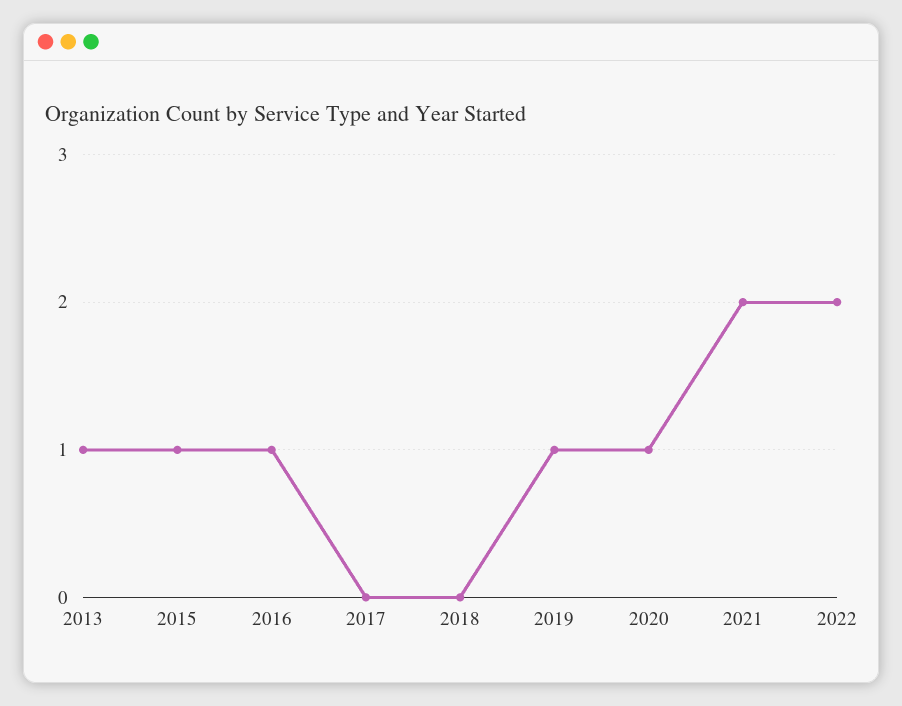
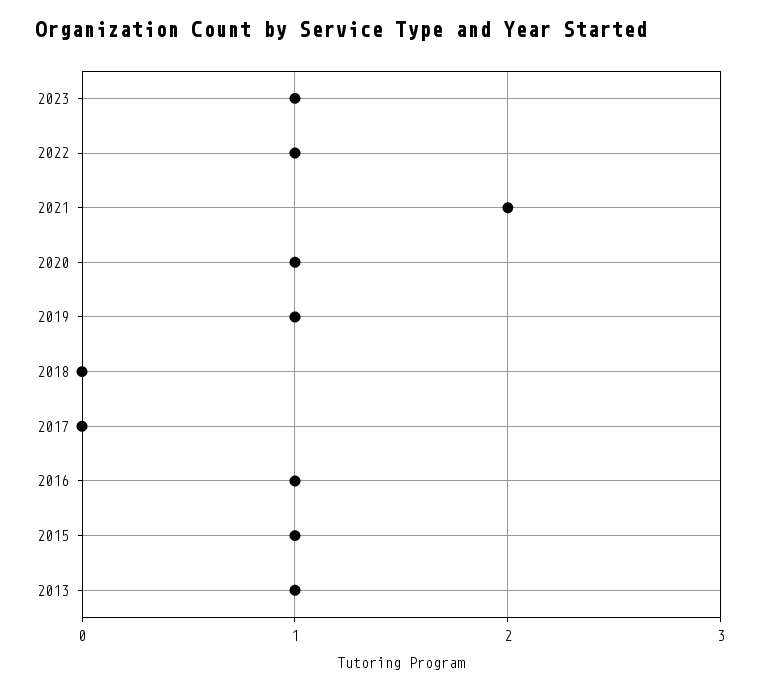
2022: 2 -> 1
2023: none -> 1

